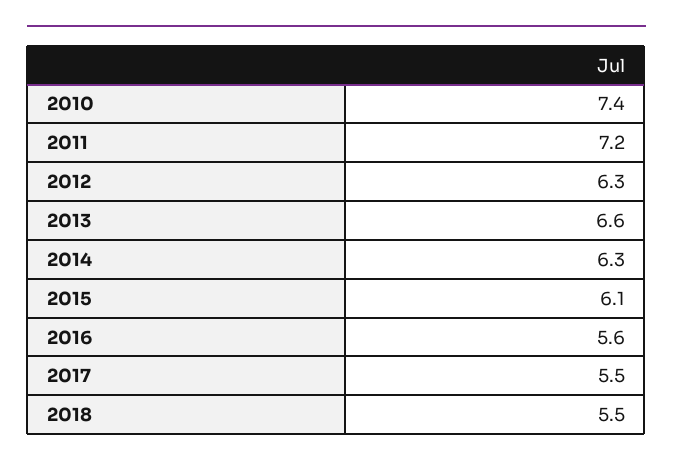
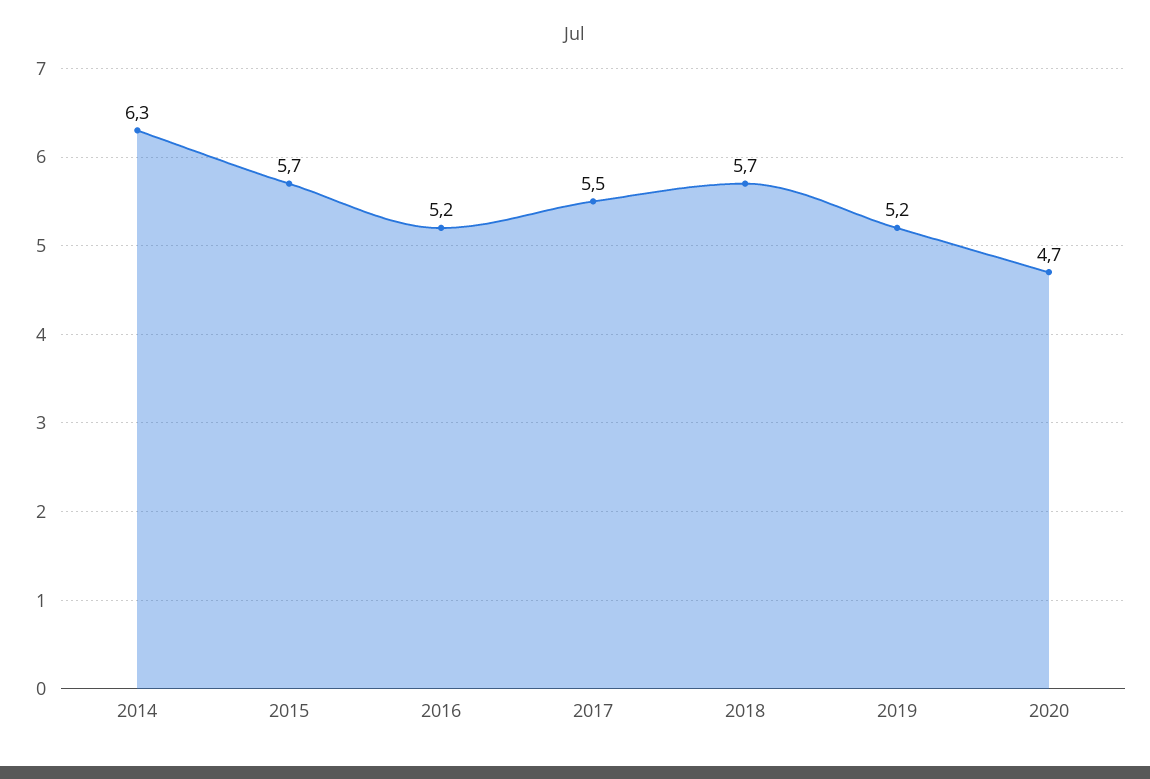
2010: 7.4 -> none
2011: 7.2 -> none
2012: 6.3 -> none
2013: 6.6 -> none
2015: 6.1 -> 5.7
2016: 5.6 -> 5.2
2018: 5.5 -> 5.7
2019: none -> 5.2
2020: none -> 4.7

